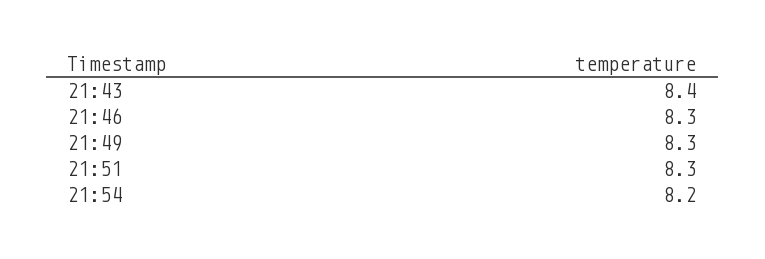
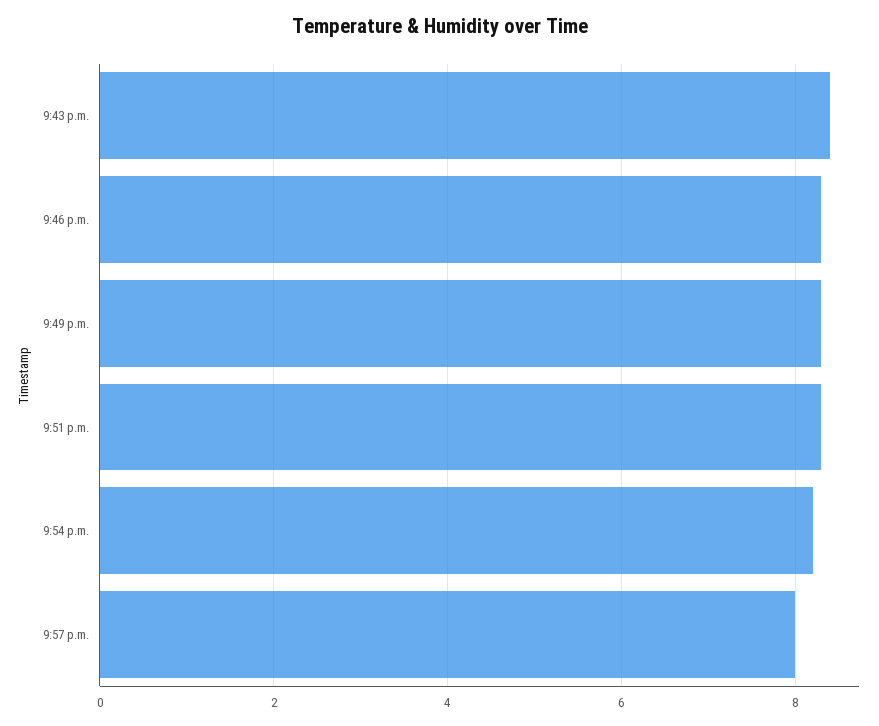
9:57 p.m.: none -> 8

